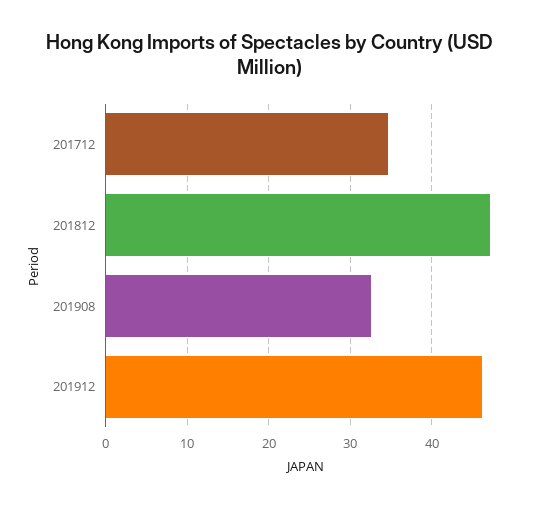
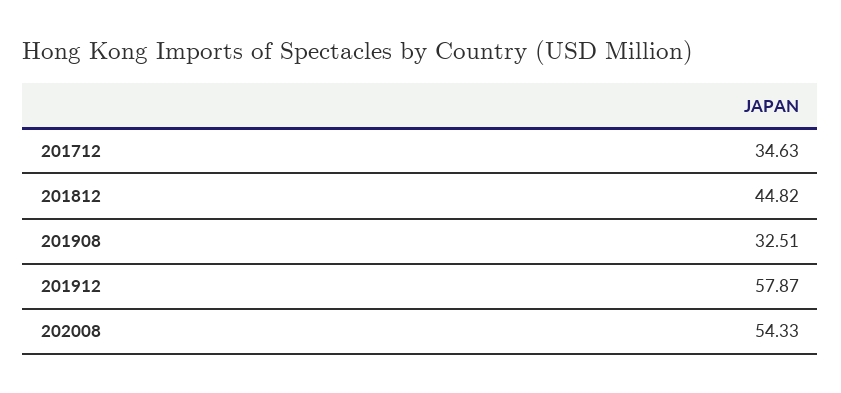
201812: 47 -> 44.82
201912: 46 -> 57.87
202008: none -> 54.33

